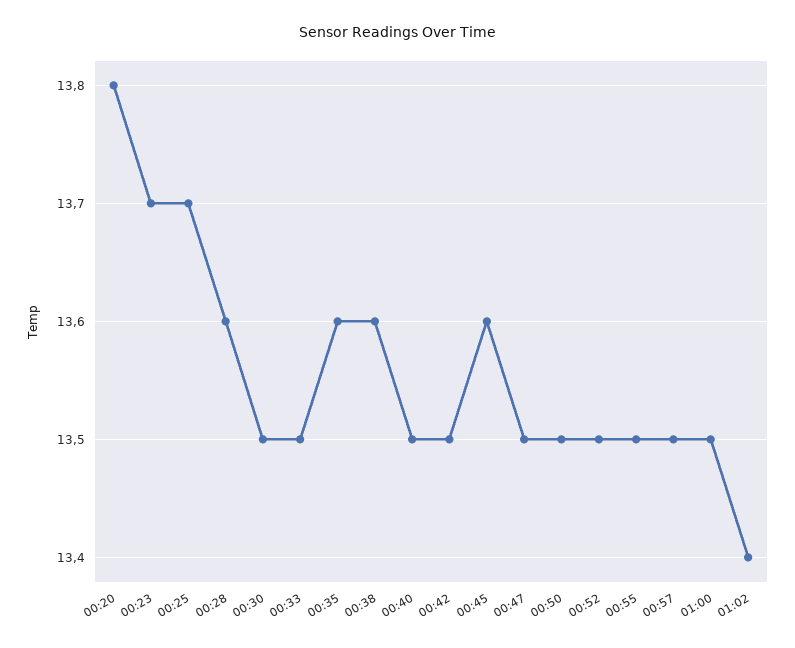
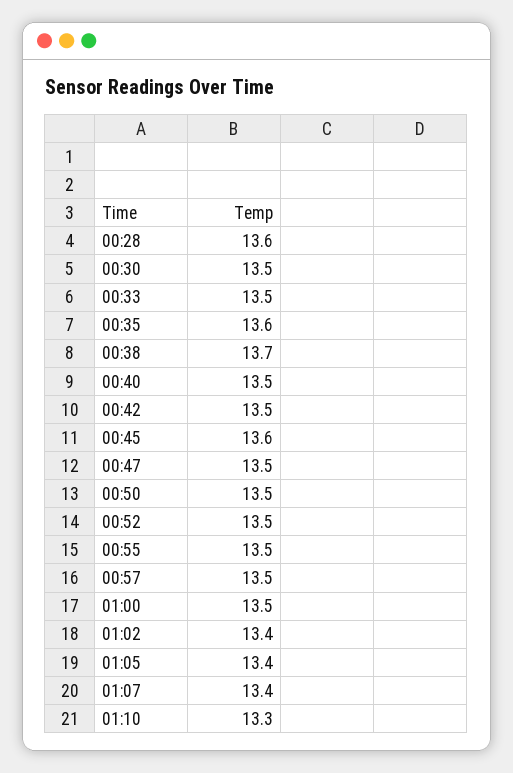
00:20: 13.8 -> none
00:23: 13.7 -> none
00:25: 13.7 -> none
00:38: 13.6 -> 13.7
01:05: none -> 13.4
01:07: none -> 13.4
01:10: none -> 13.3

